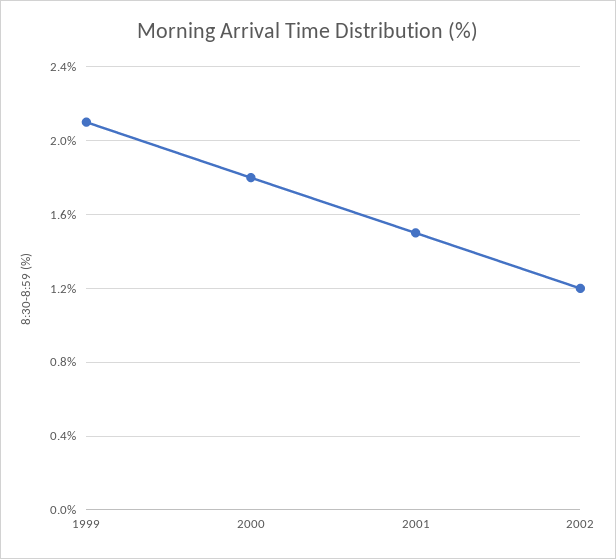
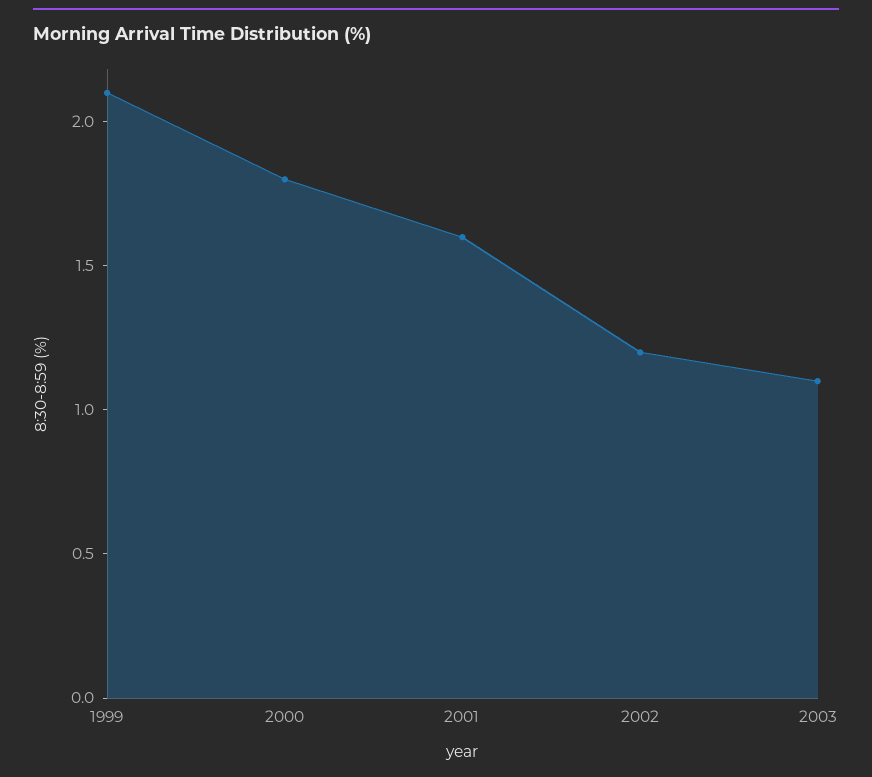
2001: 1.5 -> 1.6
2003: none -> 1.1

